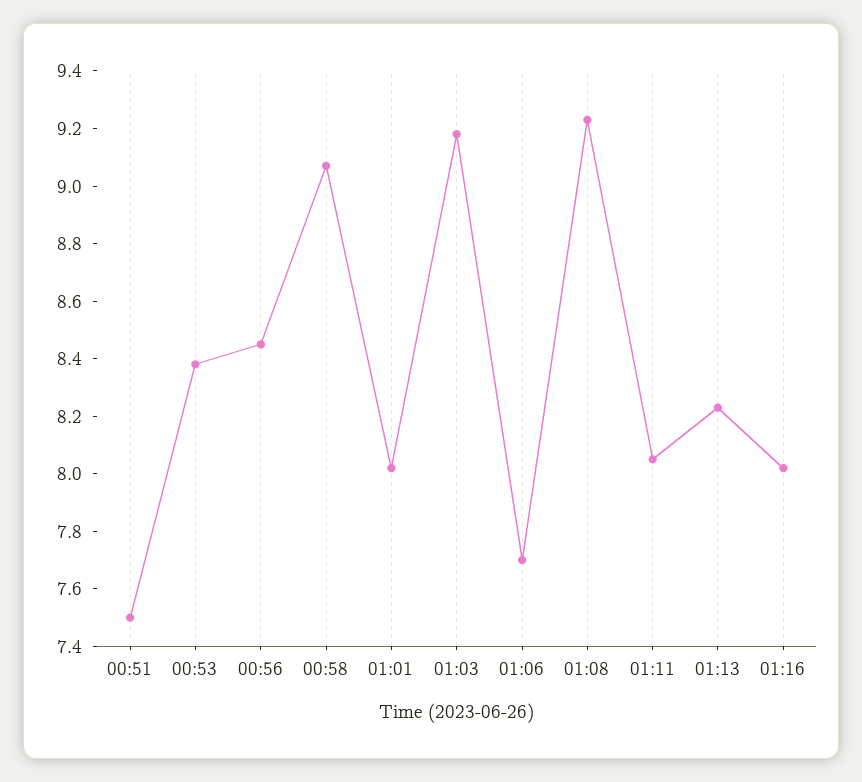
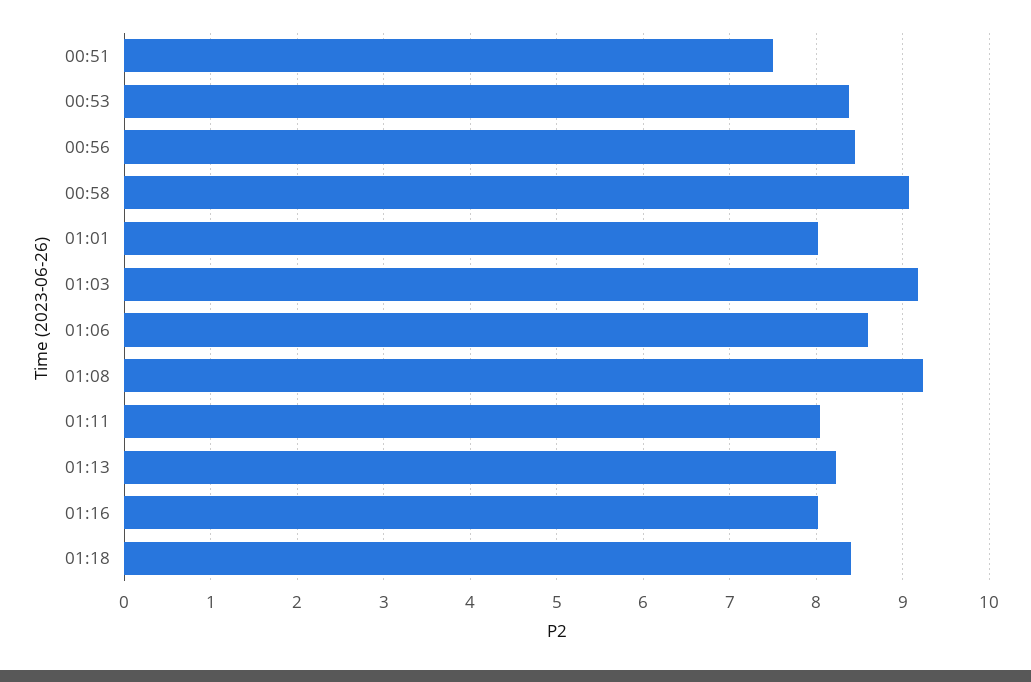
01:06: 7.7 -> 8.6
01:18: none -> 8.4

